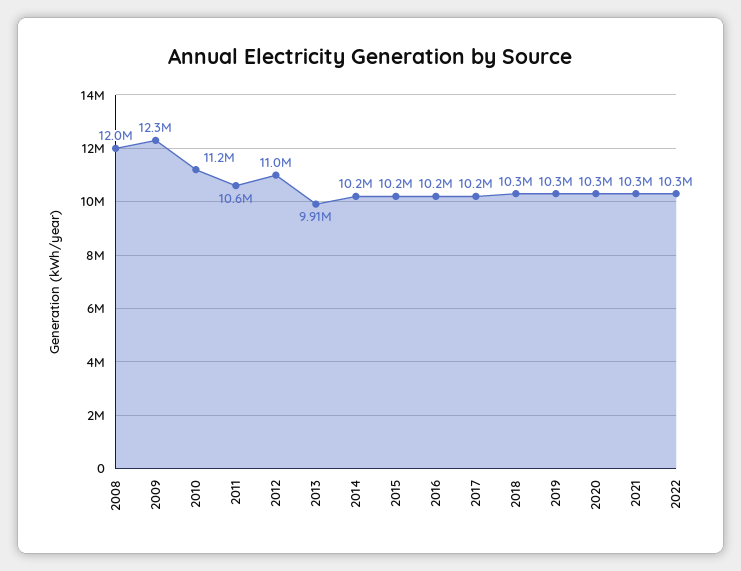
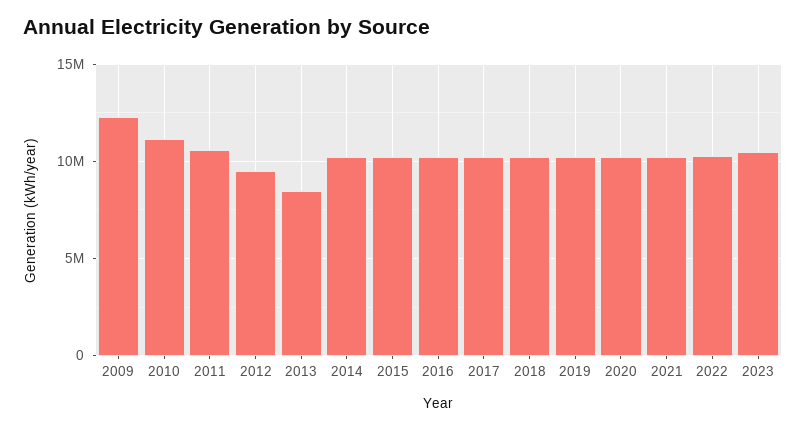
2008: 12000000 -> none
2012: 11000000 -> 9500000
2013: 9910000 -> 8500000
2023: none -> 10500000

